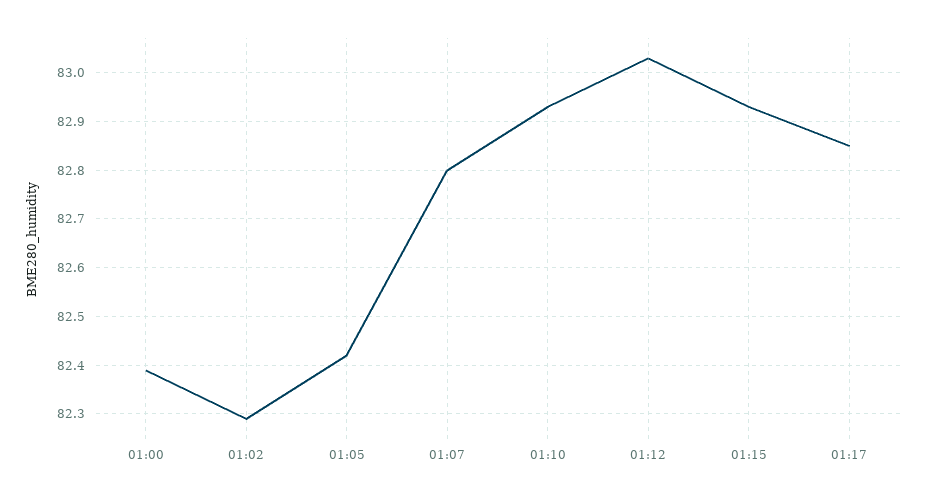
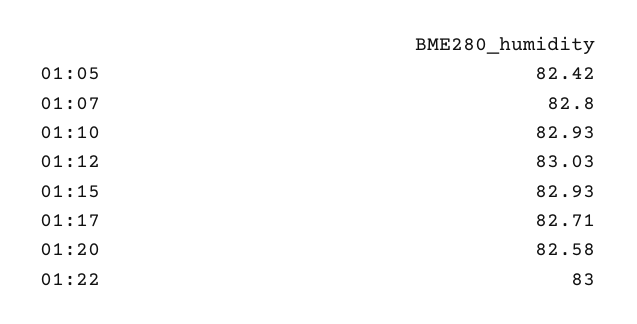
01:00: 82.4 -> none
01:02: 82.3 -> none
01:17: 82.85 -> 82.71
01:20: none -> 82.58
01:22: none -> 83

